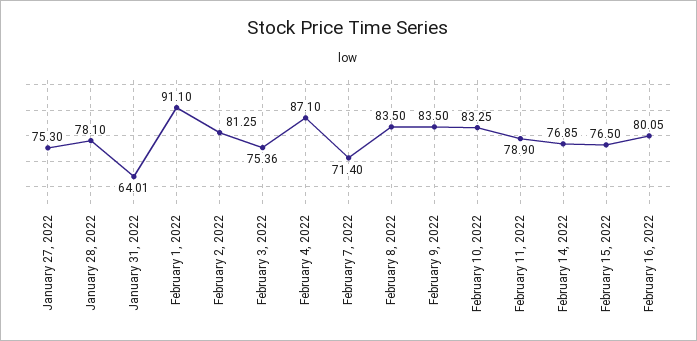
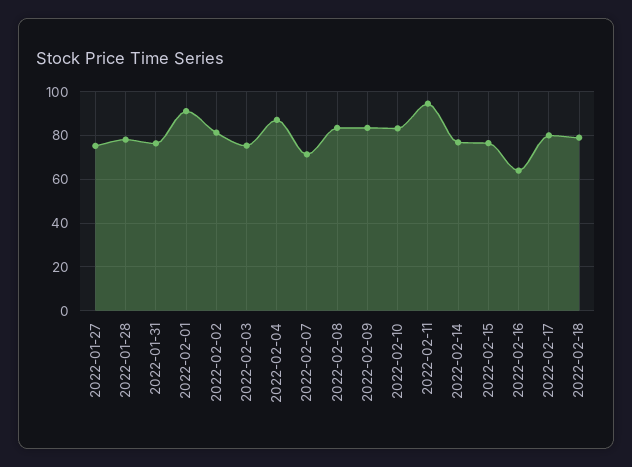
January 31, 2022: 64.01 -> 75
February 11, 2022: 78.9 -> 95
February 16, 2022: 80.05 -> 65
2022-02-17: none -> 80
2022-02-18: none -> 80

